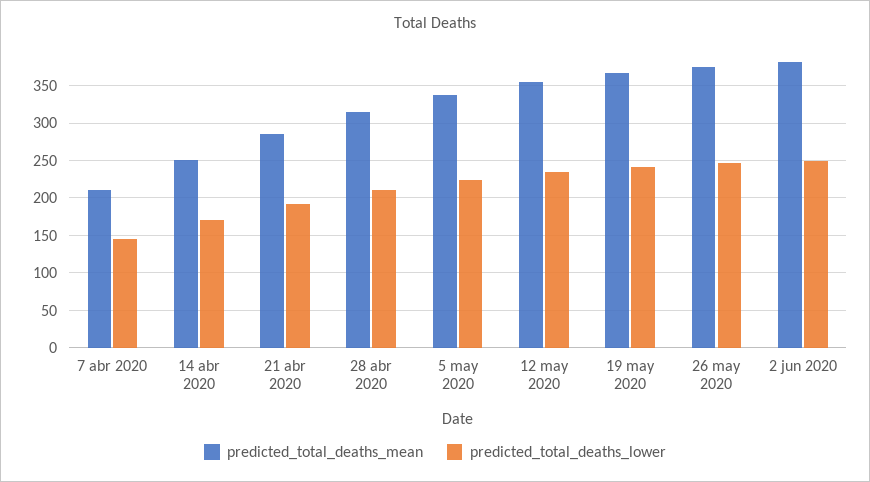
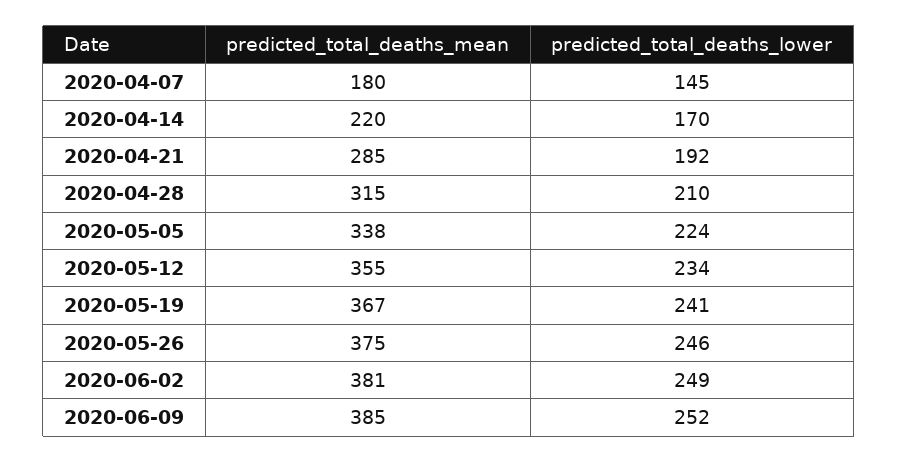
predicted_total_deaths_mean, 7 abr 2020: 210 -> 180
predicted_total_deaths_mean, 14 abr 2020: 250 -> 220
predicted_total_deaths_mean, 2020-06-09: none -> 385
predicted_total_deaths_lower, 2020-06-09: none -> 252

